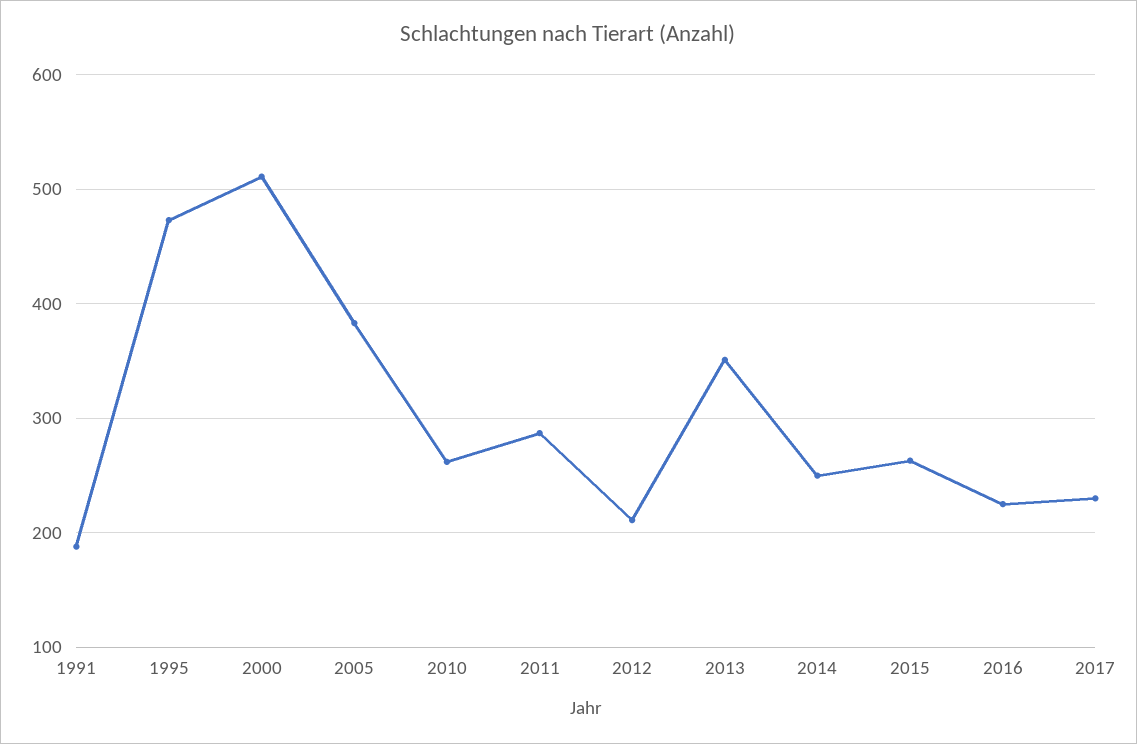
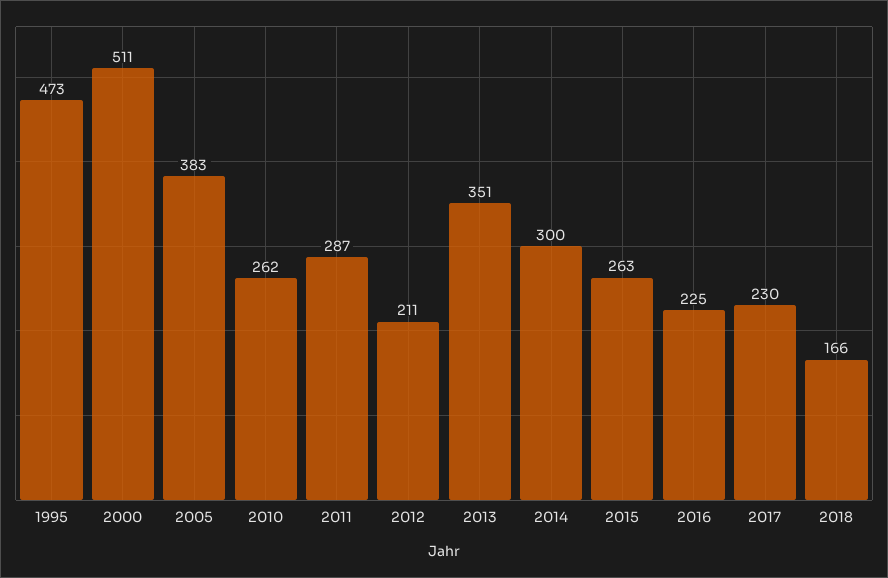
1991: 190 -> none
2014: 250 -> 300
2018: none -> 166

